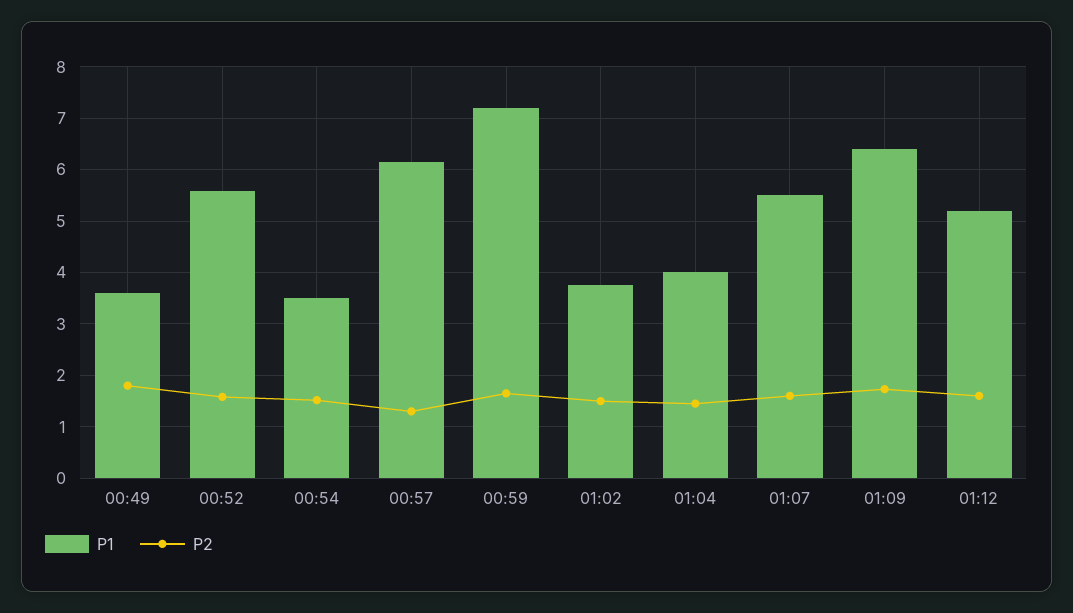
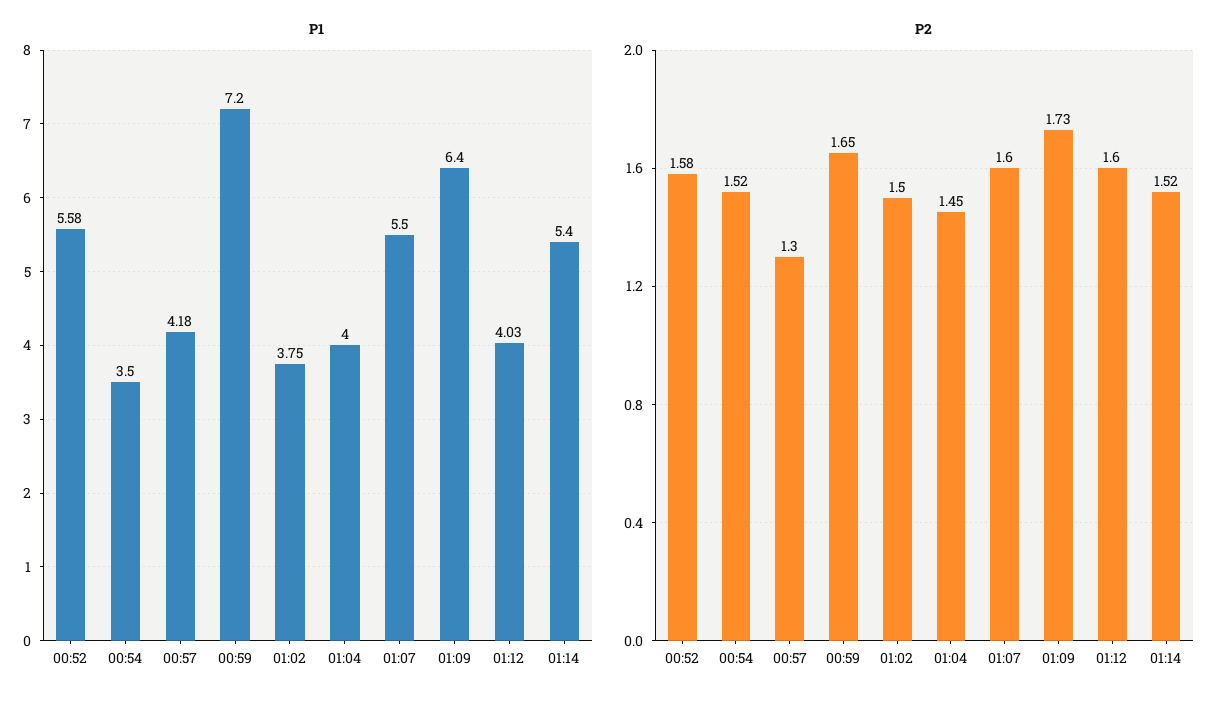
P1, 00:49: 3.6 -> none
P2, 00:49: 1.8 -> none
P1, 00:57: 6.2 -> 4.18
P1, 01:12: 5.2 -> 4.03
P1, 01:14: none -> 5.4
P2, 01:14: none -> 1.52

